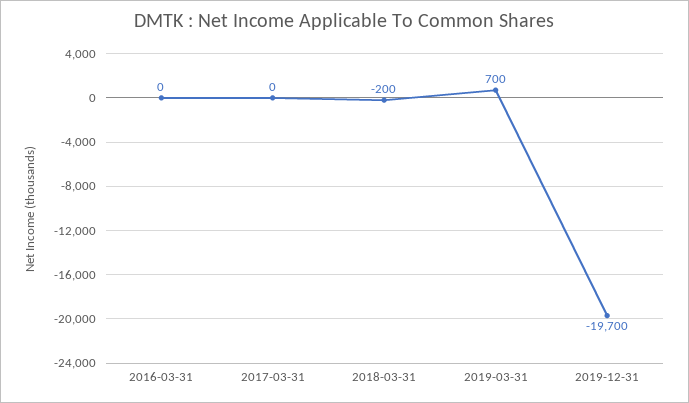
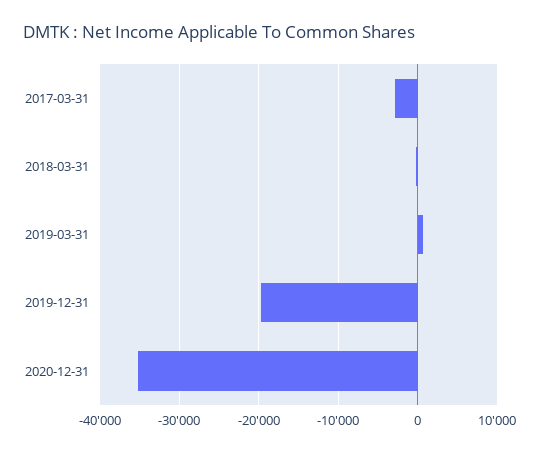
2016-03-31: 0 -> none
2017-03-31: 0 -> -3000
2020-12-31: none -> -35000

